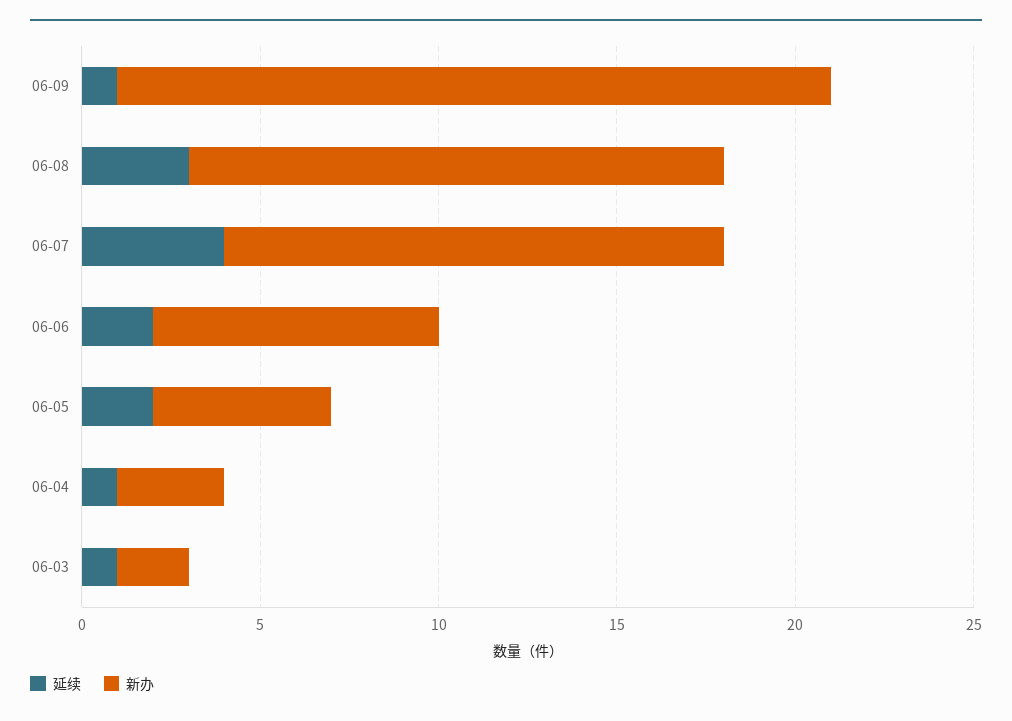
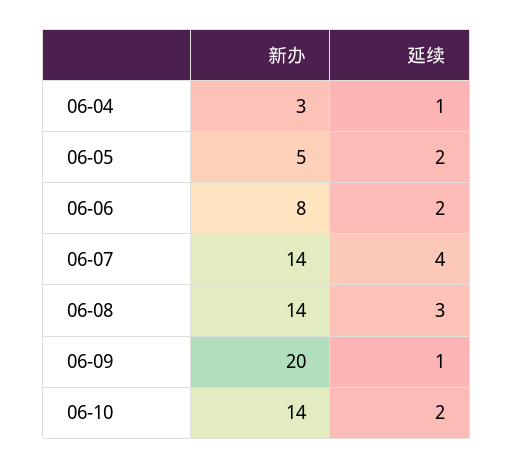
新办, 06-08: 15 -> 14
延续, 06-03: 1 -> none
新办, 06-03: 2 -> none
新办, 06-10: none -> 14
延续, 06-10: none -> 2

